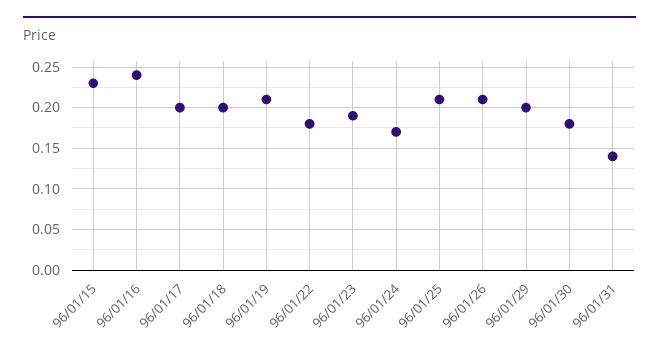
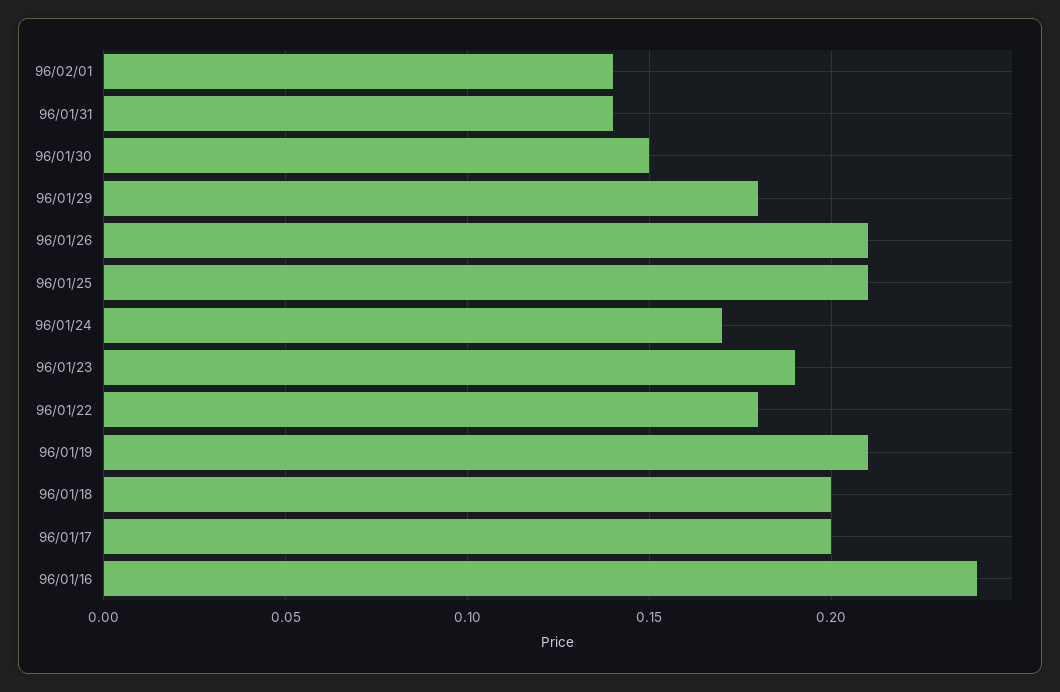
96/01/15: 0.23 -> none
96/01/29: 0.2 -> 0.18
96/01/30: 0.18 -> 0.15
96/02/01: none -> 0.14

